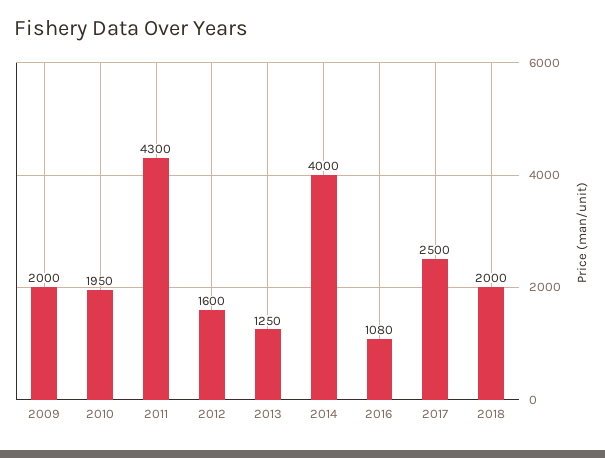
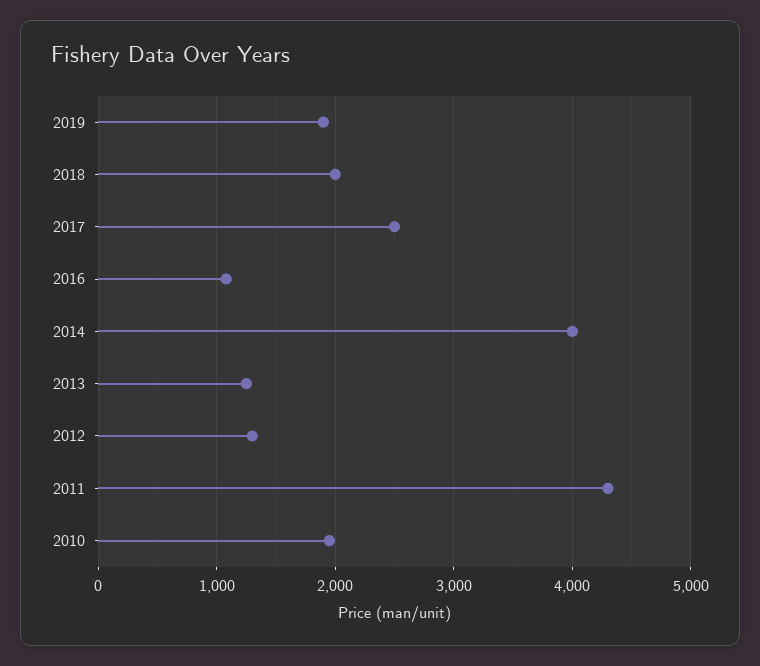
2009: 2000 -> none
2012: 1600 -> 1300
2019: none -> 1900

